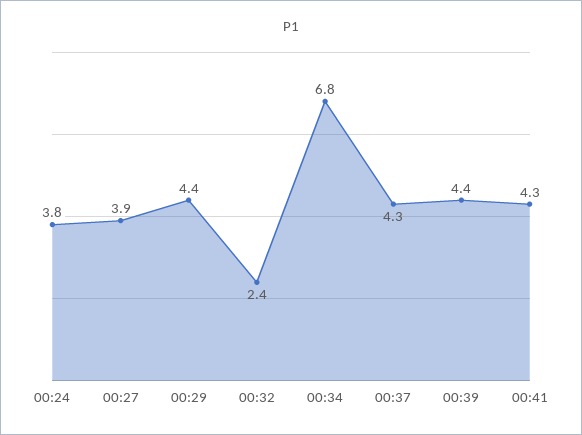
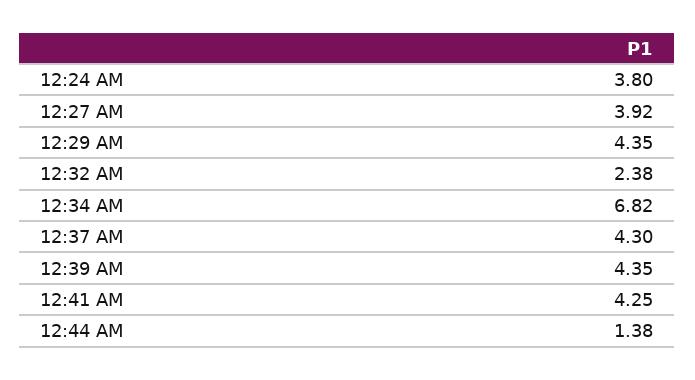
12:44 AM: none -> 1.38

